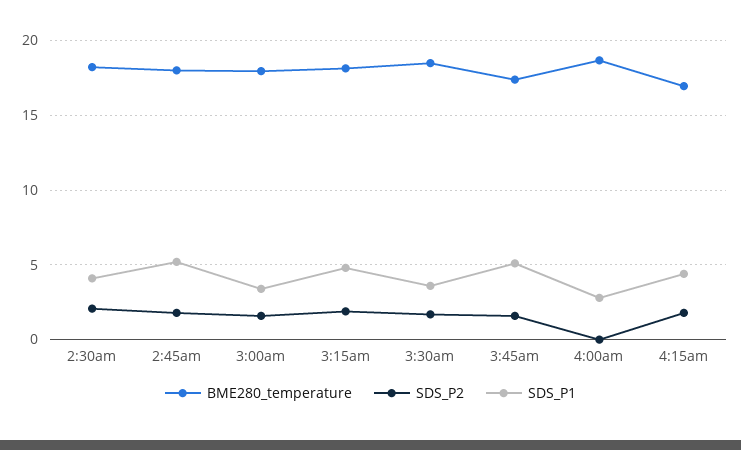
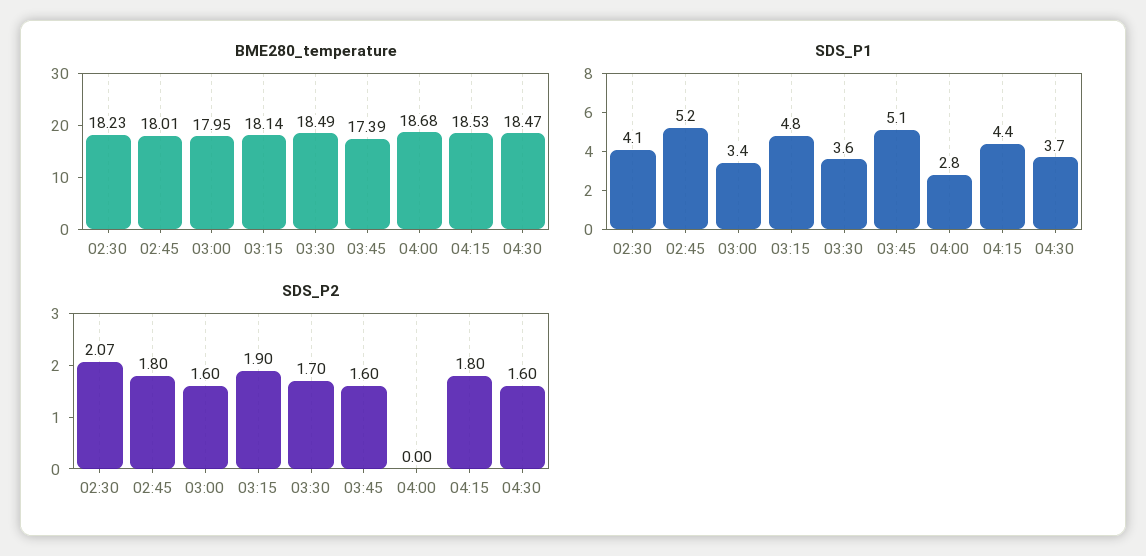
BME280_temperature, 4:15am: 17 -> 18.53
BME280_temperature, 04:30: none -> 18.47
SDS_P1, 04:30: none -> 3.7
SDS_P2, 04:30: none -> 1.6

